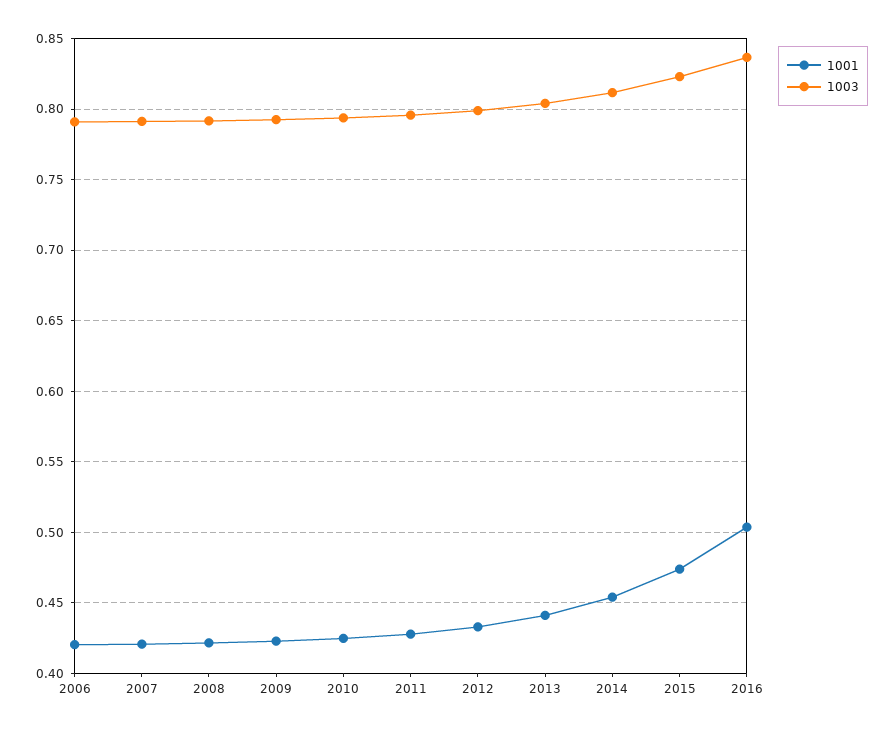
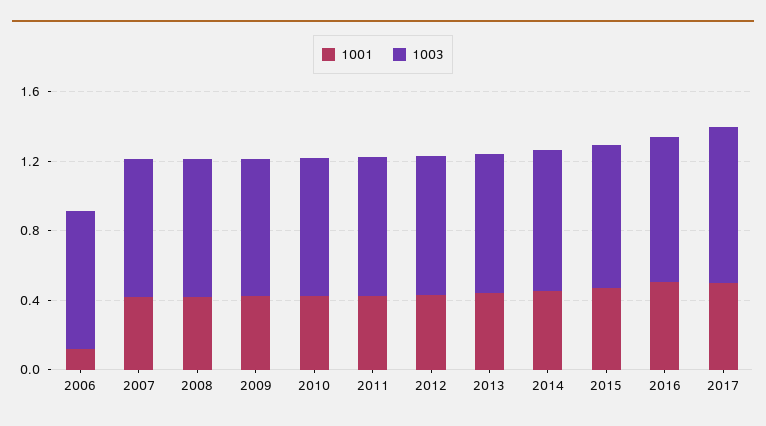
1001, 2006: 0.42 -> 0.1
1001, 2017: none -> 0.5
1003, 2017: none -> 0.9

